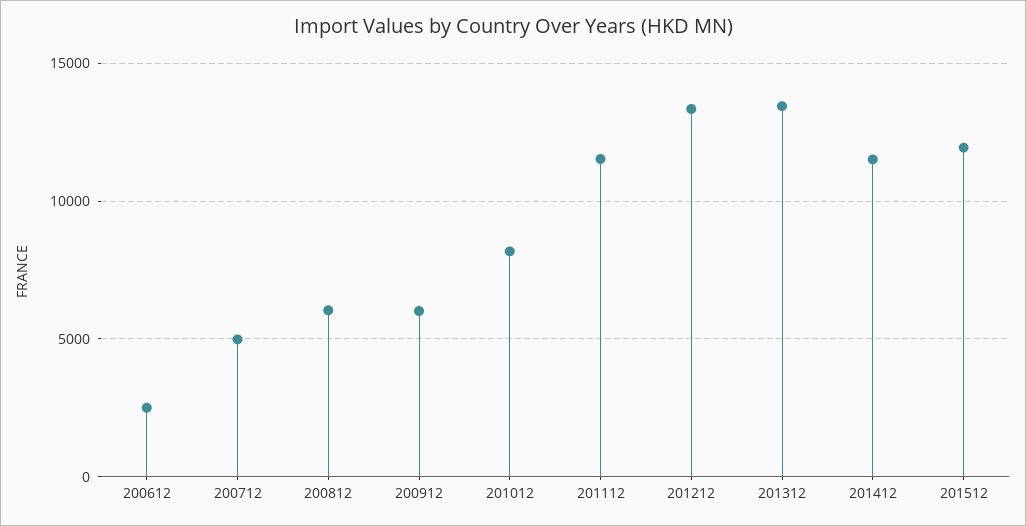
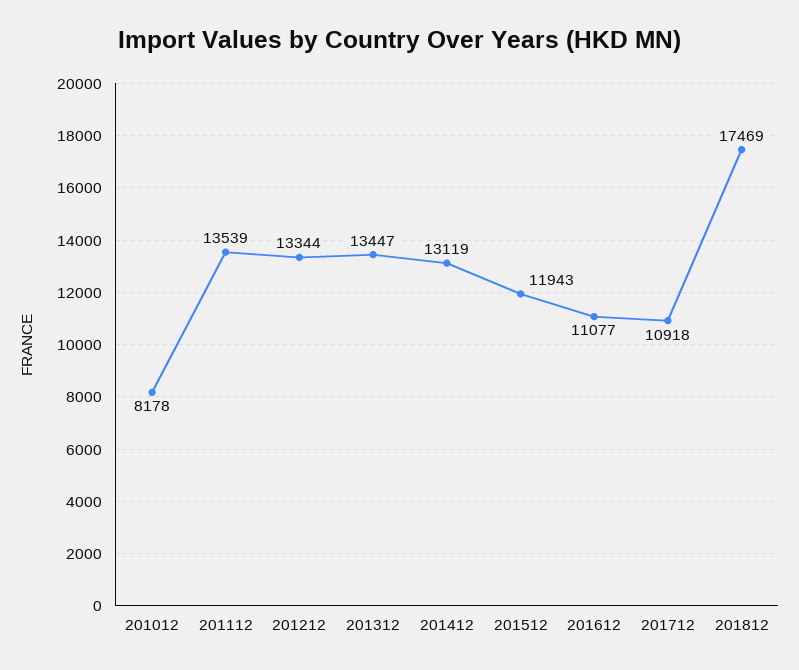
200612: 2500 -> none
200712: 5000 -> none
200812: 6000 -> none
200912: 6000 -> none
201112: 11500 -> 13539
201412: 11500 -> 13119
201612: none -> 11077
201712: none -> 10918
201812: none -> 17469

